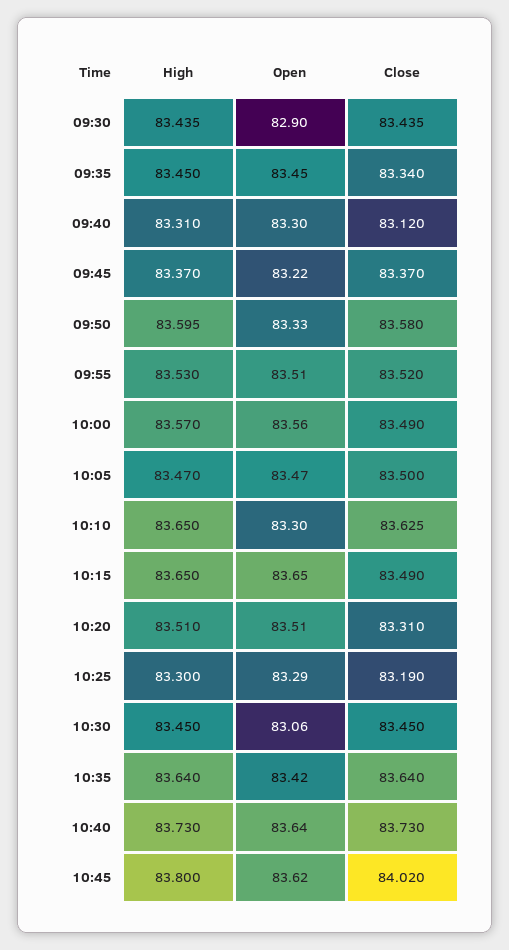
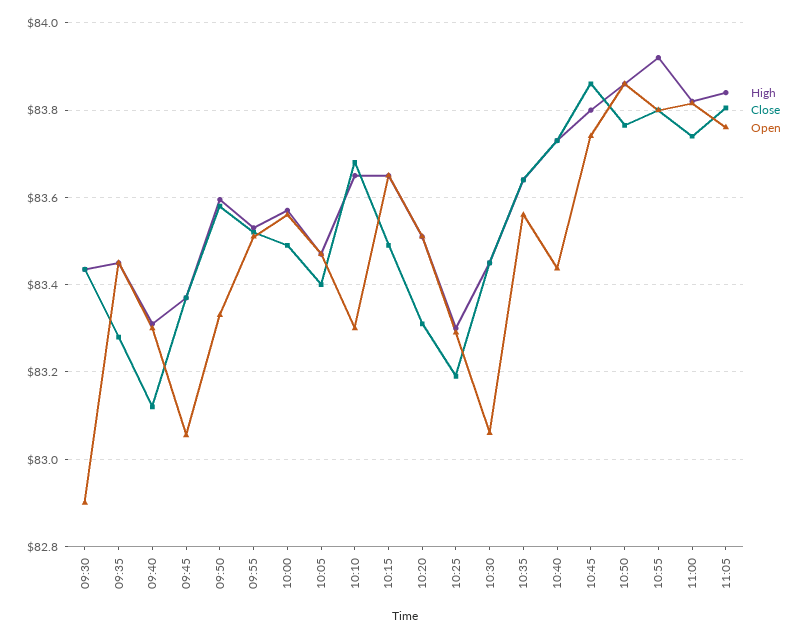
Close, 09:35: 83.34 -> 83.28
Open, 09:45: 83.22 -> 83.06
Close, 10:05: 83.5 -> 83.4
Close, 10:10: 83.625 -> 83.68
Open, 10:35: 83.42 -> 83.56
Open, 10:40: 83.64 -> 83.44
Open, 10:45: 83.62 -> 83.74
Close, 10:45: 84.02 -> 83.86
High, 10:50: none -> 83.86
Close, 10:50: none -> 83.76
Open, 10:50: none -> 83.86
High, 10:55: none -> 83.92
Close, 10:55: none -> 83.8
Open, 10:55: none -> 83.8
High, 11:00: none -> 83.82
Close, 11:00: none -> 83.74
Open, 11:00: none -> 83.82
High, 11:05: none -> 83.84
Close, 11:05: none -> 83.8
Open, 11:05: none -> 83.76

